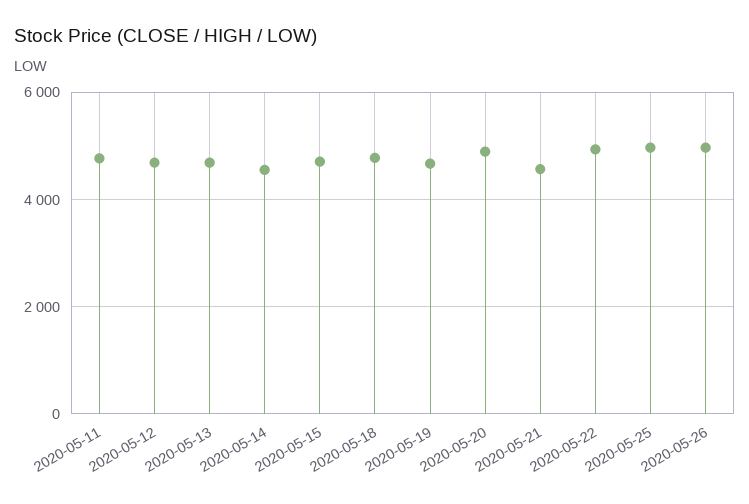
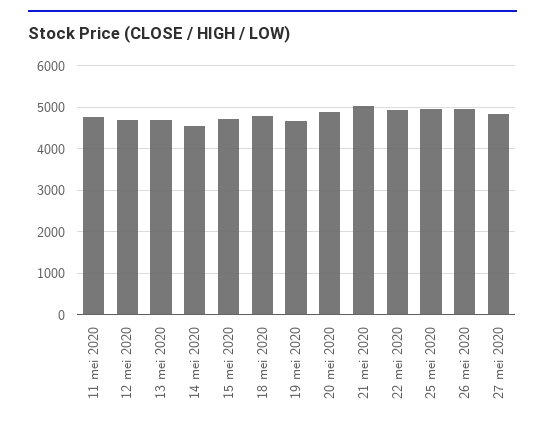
2020-05-21: 4600 -> 5000
27 mei 2020: none -> 4800

